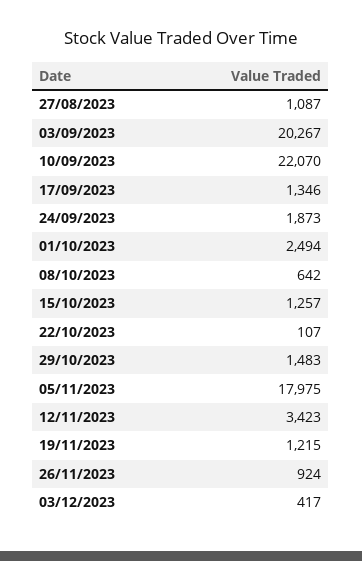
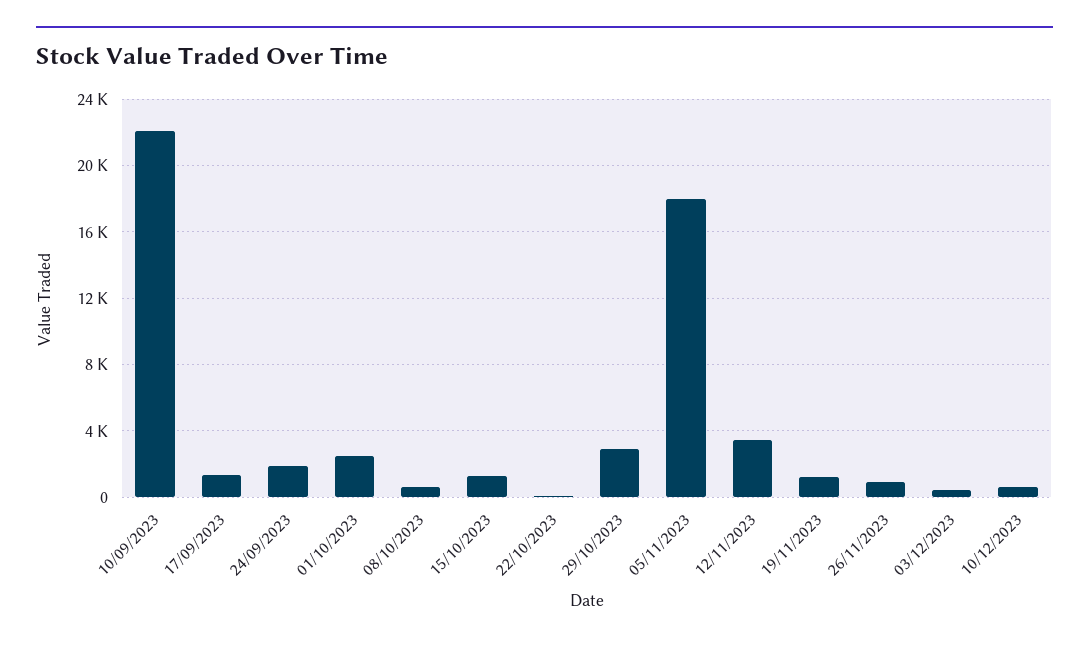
27/08/2023: 1087 -> none
03/09/2023: 20267 -> none
29/10/2023: 1483 -> 3000
10/12/2023: none -> 500

